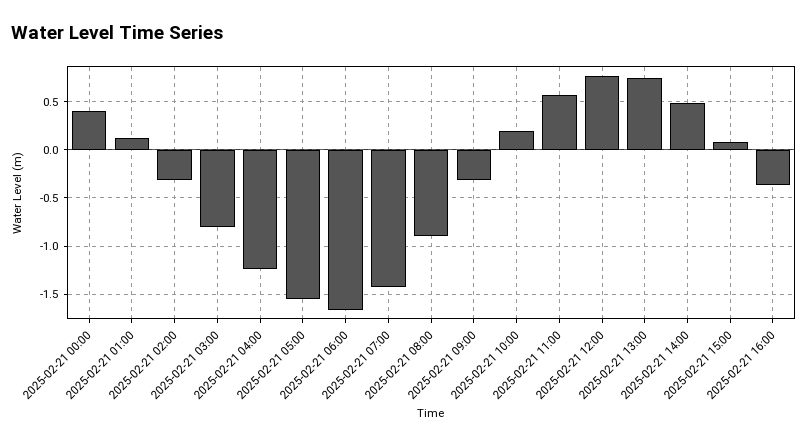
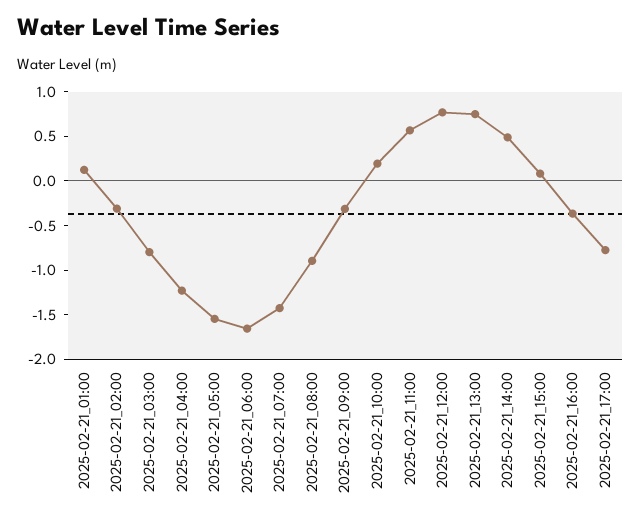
2025-02-21 00:00: 0.4 -> none
2025-02-21_17:00: none -> -0.8

